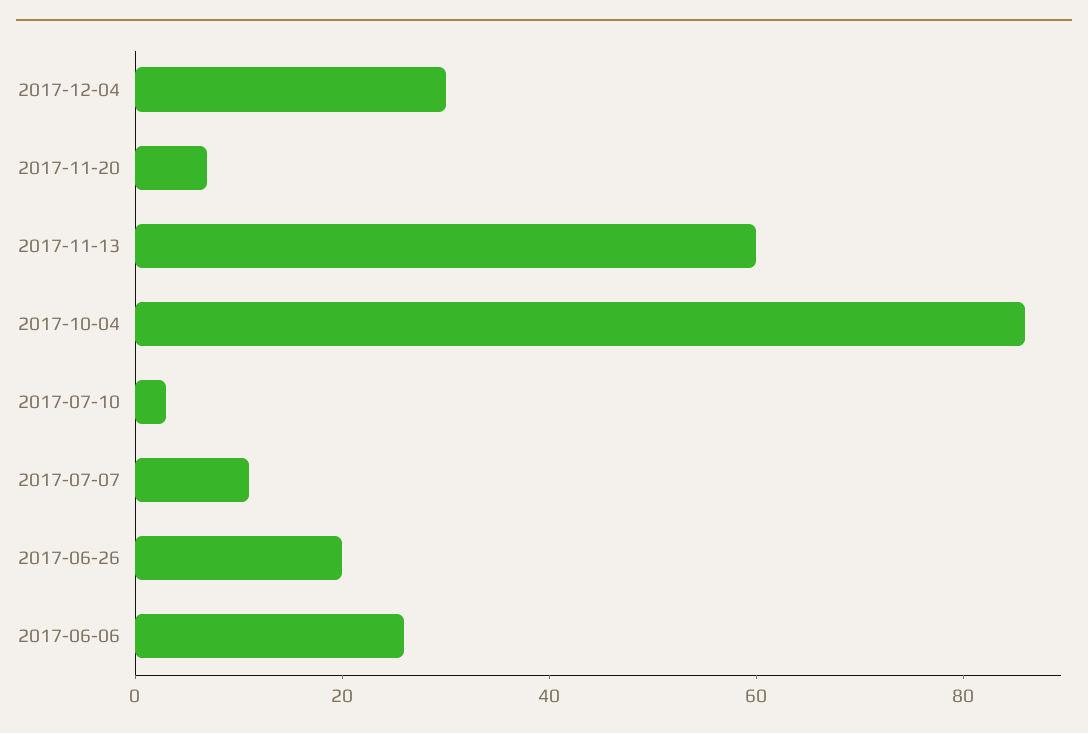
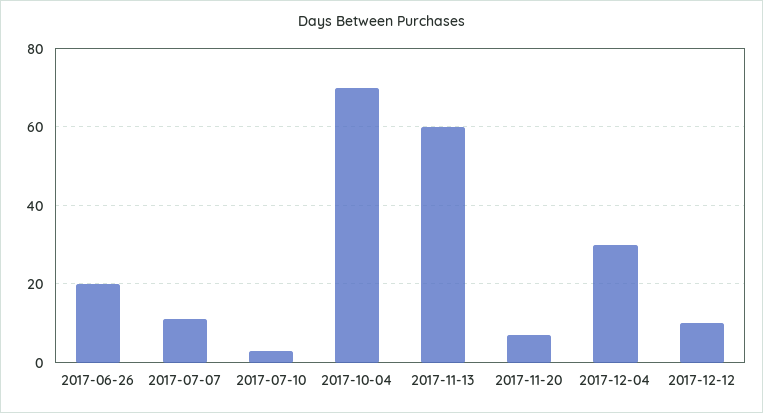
2017-10-04: 85 -> 70
2017-06-06: 25 -> none
2017-12-12: none -> 10

